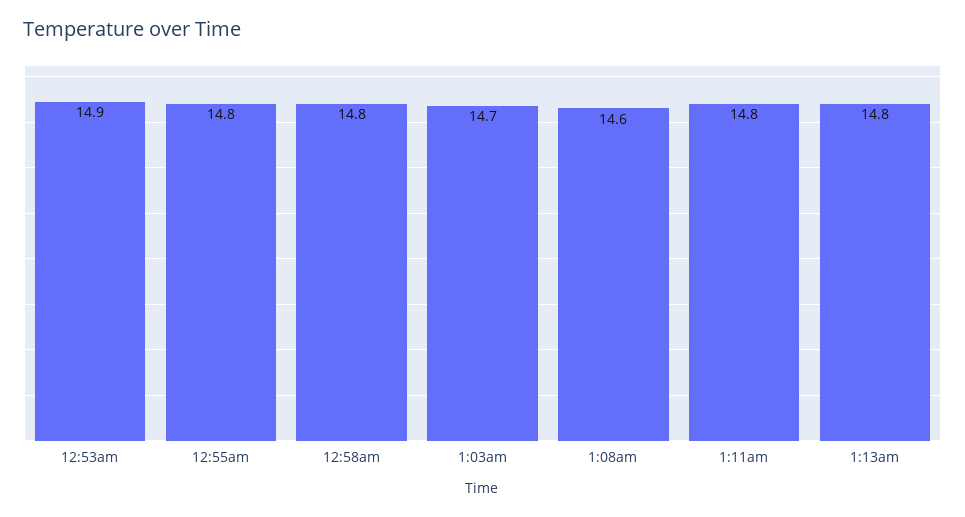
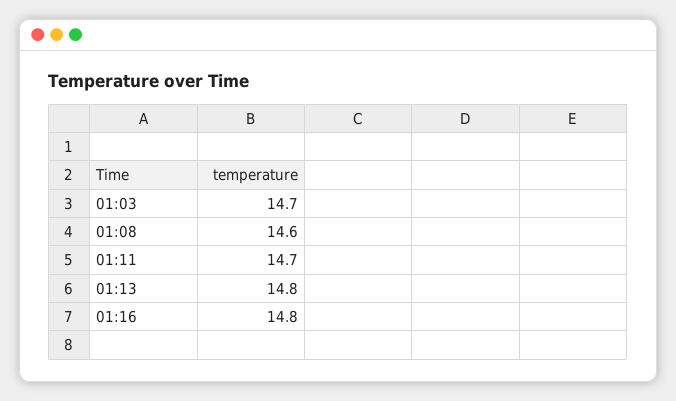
12:53am: 14.9 -> none
12:55am: 14.8 -> none
12:58am: 14.8 -> none
1:11am: 14.8 -> 14.7
01:16: none -> 14.8

